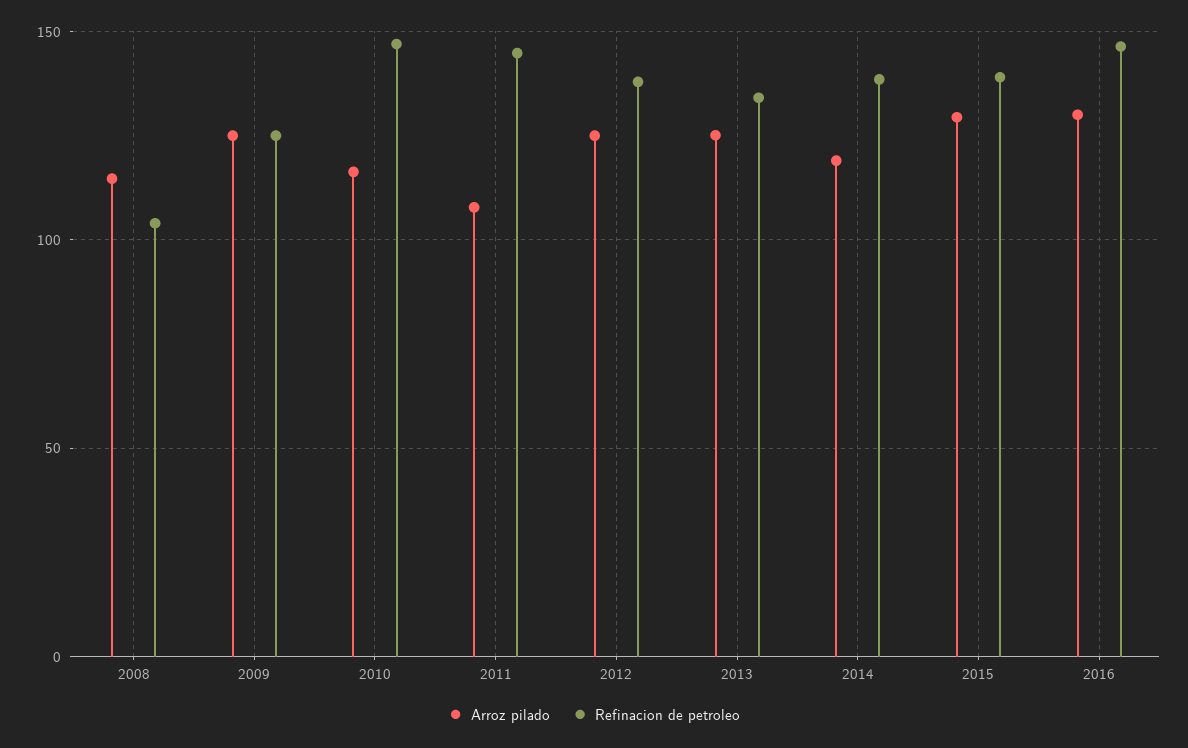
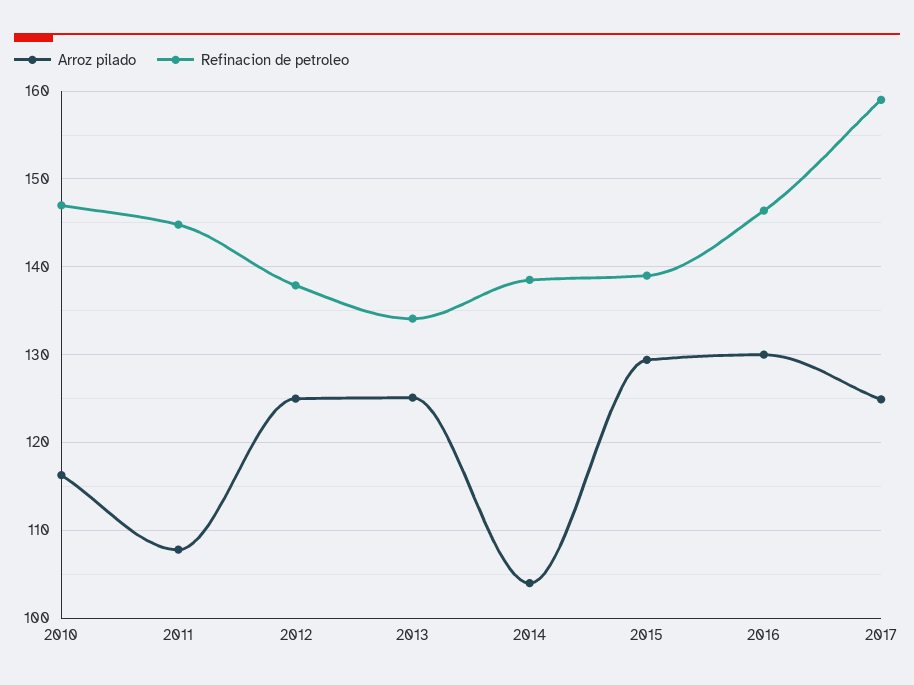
Arroz pilado, 2008: 115 -> none
Refinacion de petroleo, 2008: 105 -> none
Arroz pilado, 2009: 125 -> none
Refinacion de petroleo, 2009: 125 -> none
Arroz pilado, 2014: 120 -> 104
Arroz pilado, 2017: none -> 125
Refinacion de petroleo, 2017: none -> 159

